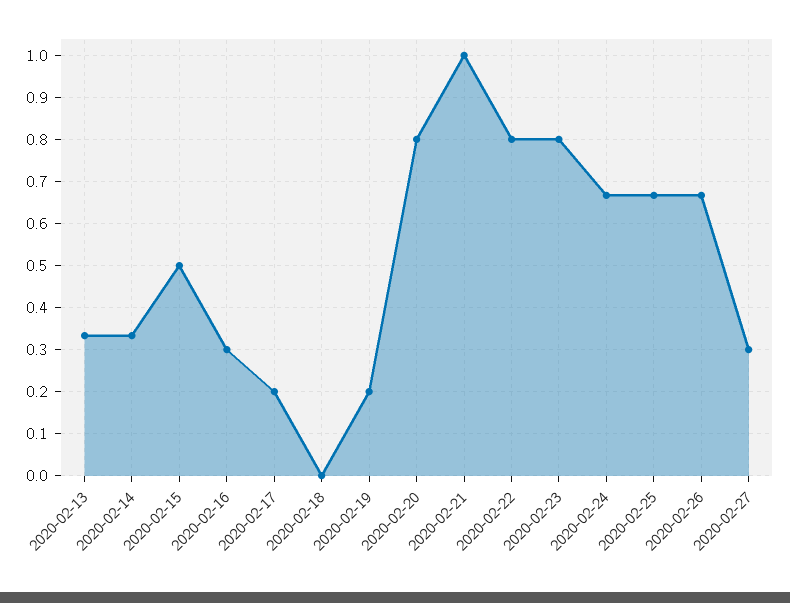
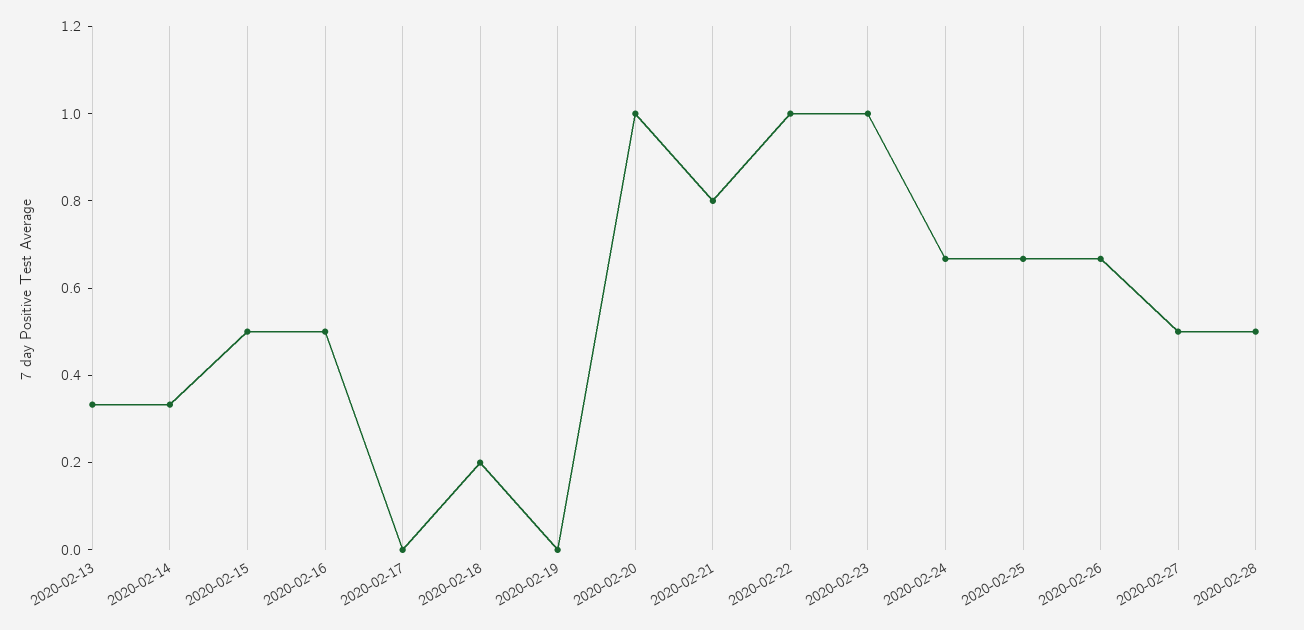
2020-02-16: 0.3 -> 0.5
2020-02-17: 0.2 -> 0
2020-02-18: 0 -> 0.2
2020-02-19: 0.2 -> 0
2020-02-20: 0.8 -> 1
2020-02-21: 1 -> 0.8
2020-02-22: 0.8 -> 1
2020-02-23: 0.8 -> 1
2020-02-27: 0.3 -> 0.5
2020-02-28: none -> 0.5

